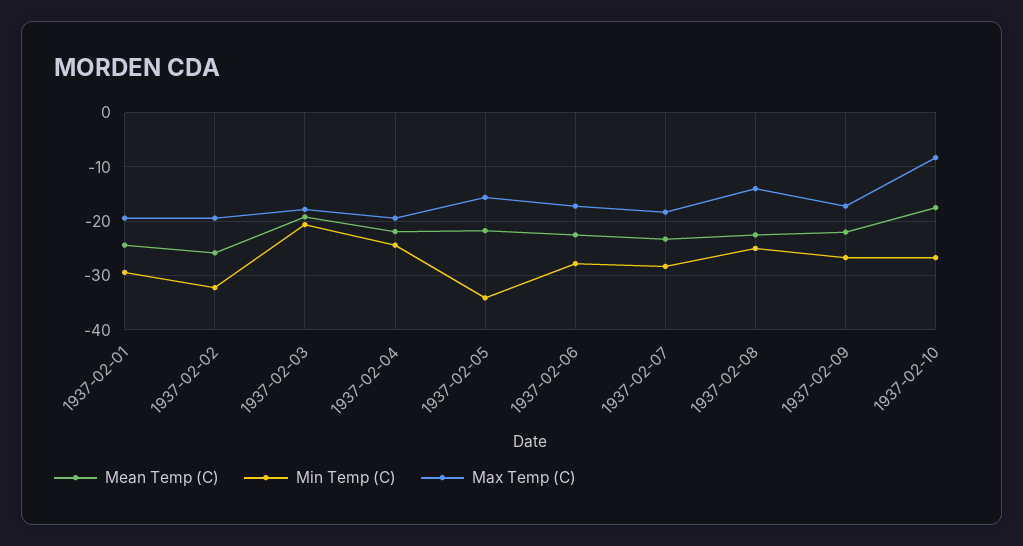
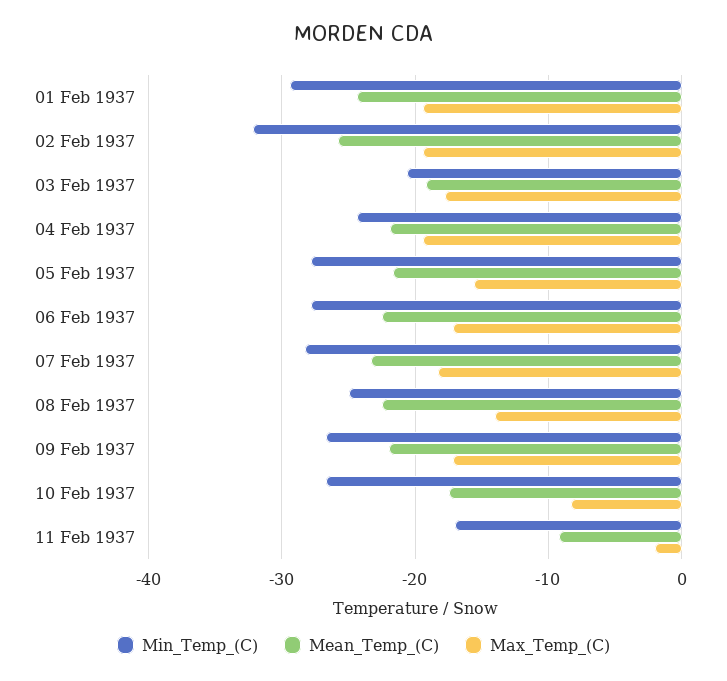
Min Temp (C), 1937-02-05: -34 -> -28
Min Temp (C), 11 Feb 1937: none -> -17
Mean Temp (C), 11 Feb 1937: none -> -9
Max Temp (C), 11 Feb 1937: none -> -2

